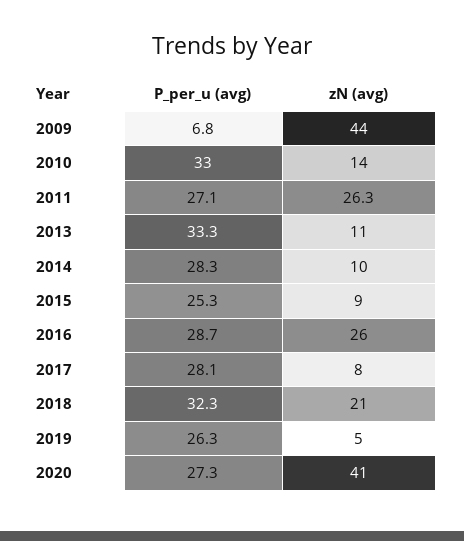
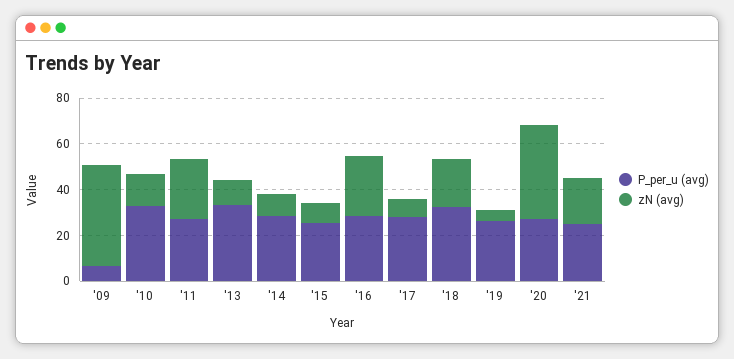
P_per_u (avg), '21: none -> 25
zN (avg), '21: none -> 20

